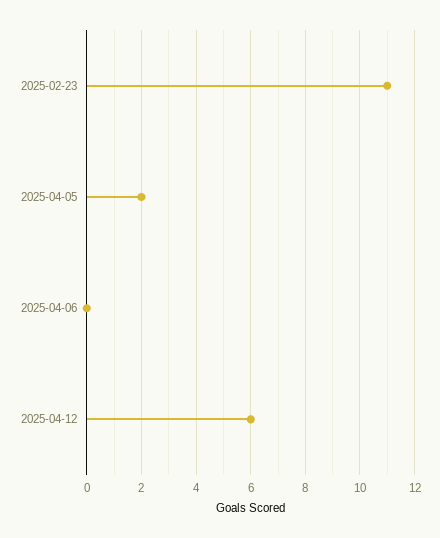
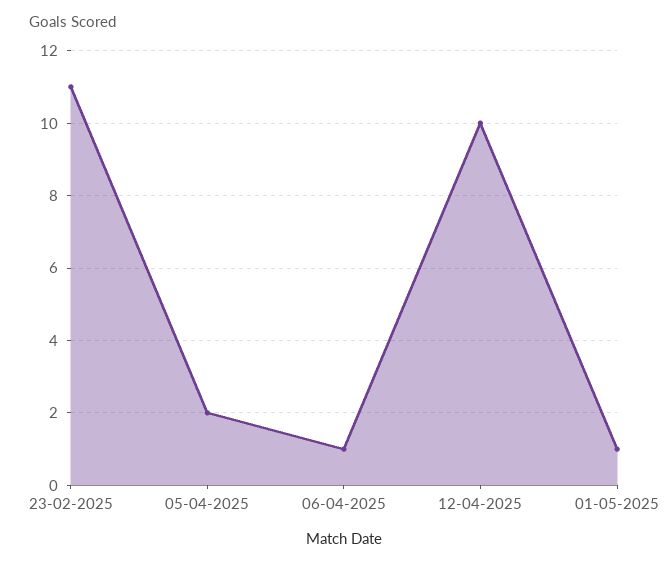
2025-04-06: 0 -> 1
2025-04-12: 6 -> 10
01-05-2025: none -> 1

